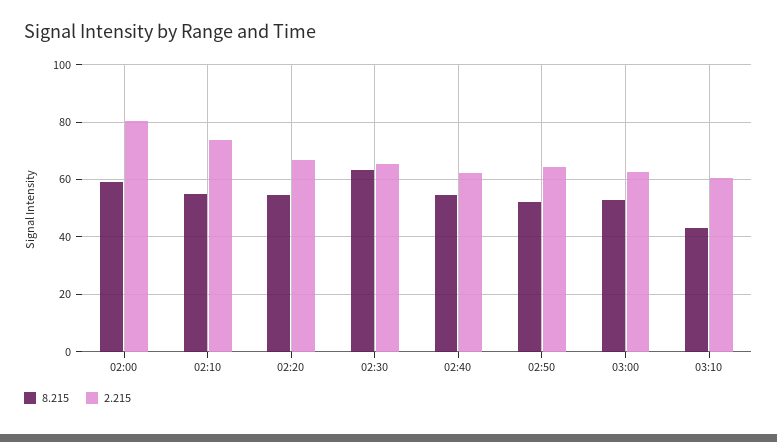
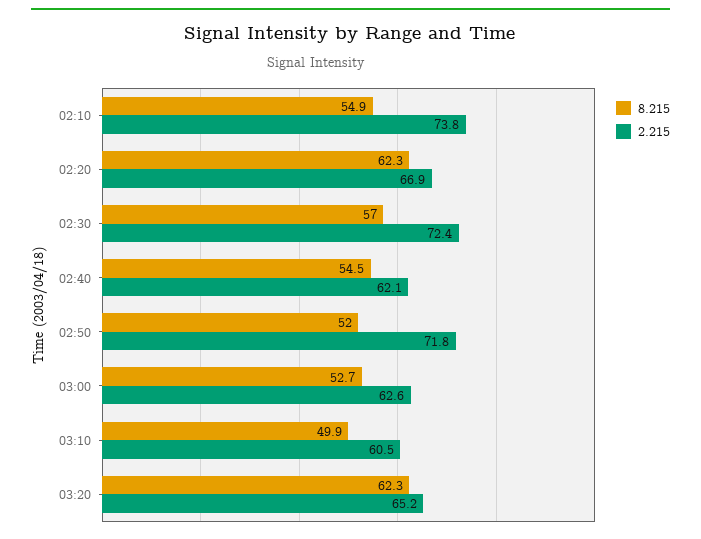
8.215, 02:00: 60 -> none
2.215, 02:00: 80 -> none
8.215, 02:20: 55 -> 62.3
8.215, 02:30: 62.5 -> 57
2.215, 02:30: 65 -> 72.4
2.215, 02:50: 65 -> 71.8
8.215, 03:10: 42.5 -> 49.9
8.215, 03:20: none -> 62.3
2.215, 03:20: none -> 65.2

